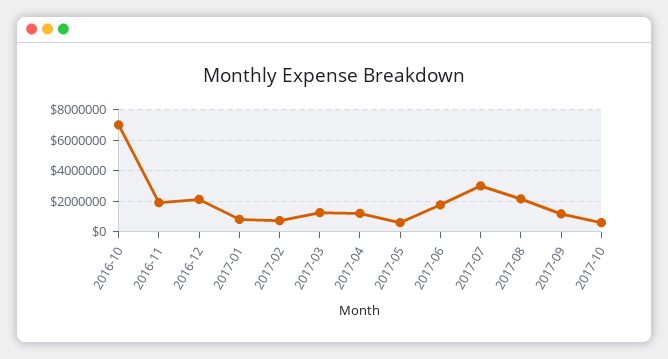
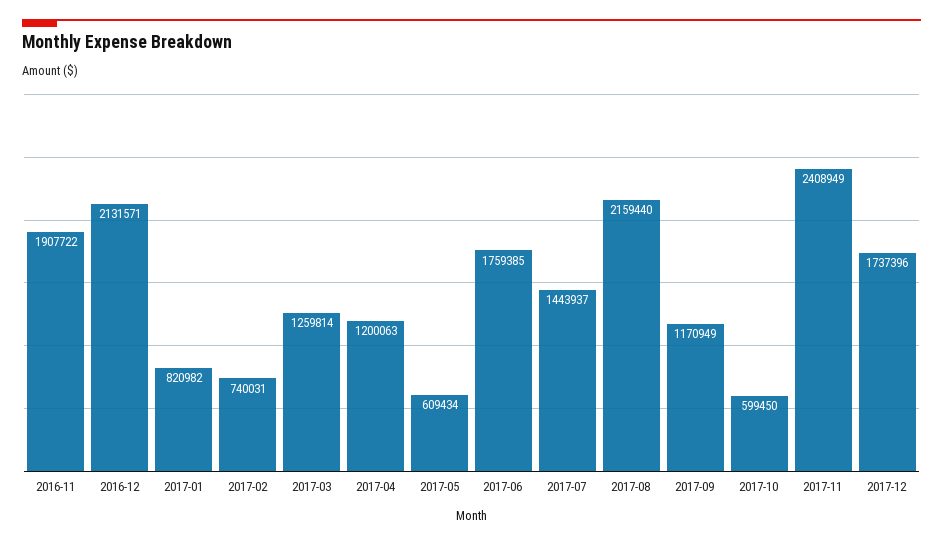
2016-10: 7000000 -> none
2017-07: 3000000 -> 1443937
2017-11: none -> 2408949
2017-12: none -> 1737396

